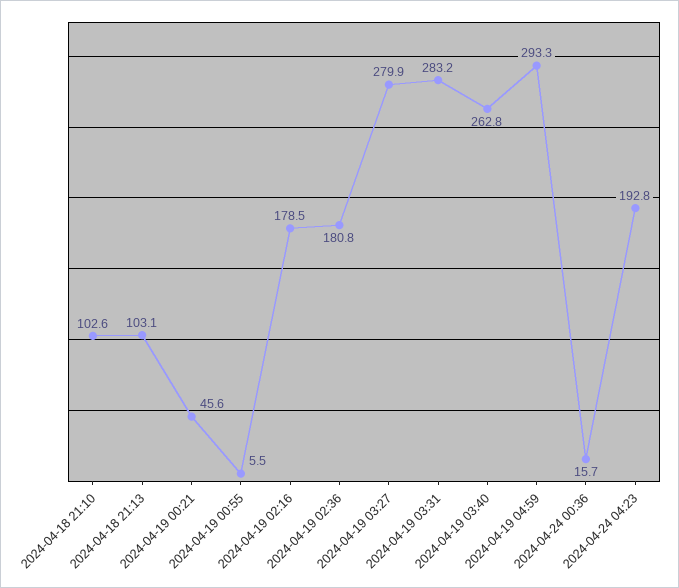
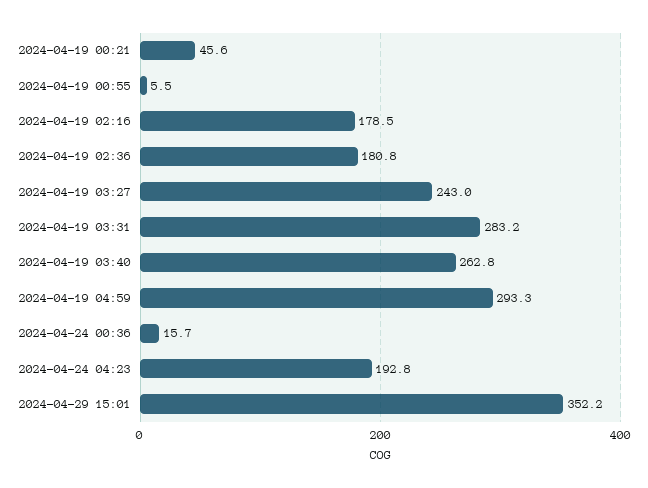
2024-04-18 21:10: 102.6 -> none
2024-04-18 21:13: 103.1 -> none
2024-04-19 03:27: 279.9 -> 243
2024-04-29 15:01: none -> 352.2

